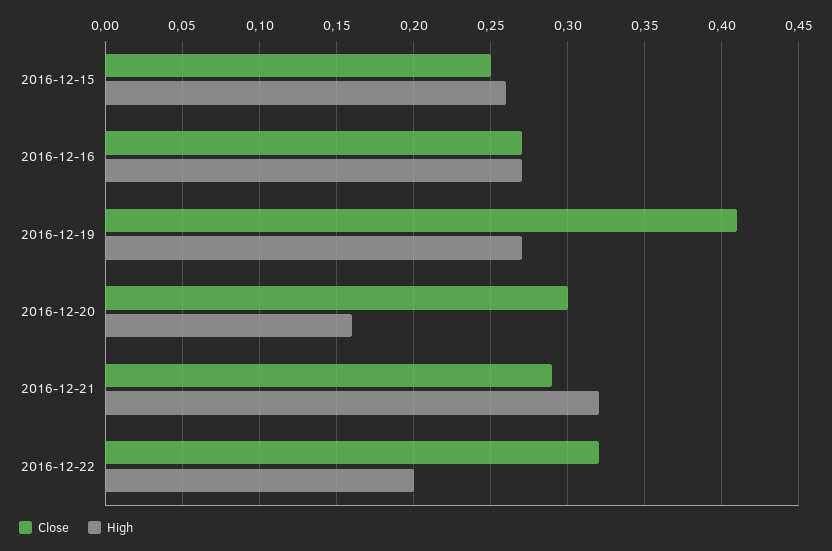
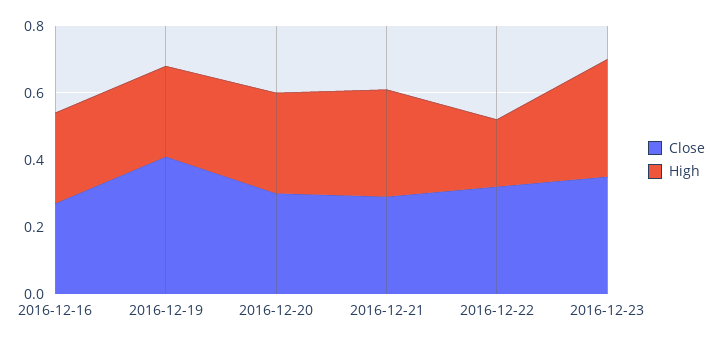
Close, 2016-12-15: 0.25 -> none
High, 2016-12-15: 0.26 -> none
High, 2016-12-20: 0.16 -> 0.3
Close, 2016-12-23: none -> 0.35
High, 2016-12-23: none -> 0.35

